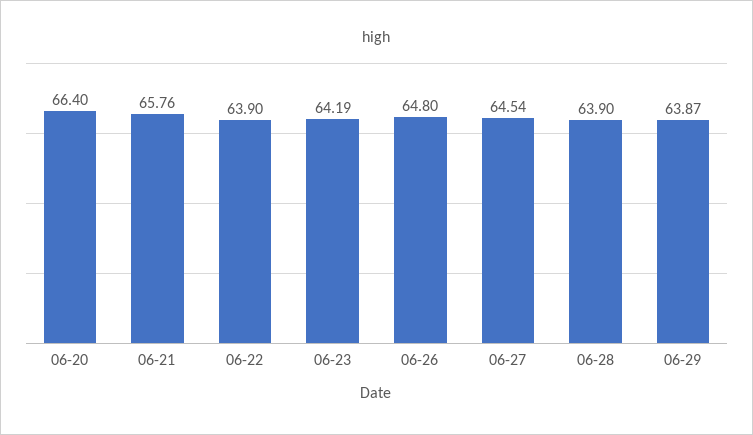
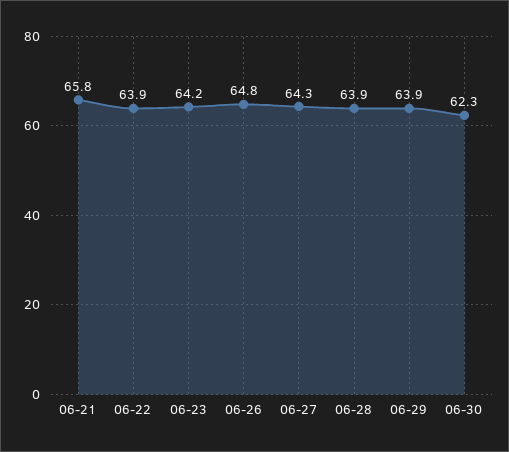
06-20: 66.4 -> none
06-27: 64.54 -> 64.3
06-30: none -> 62.3

